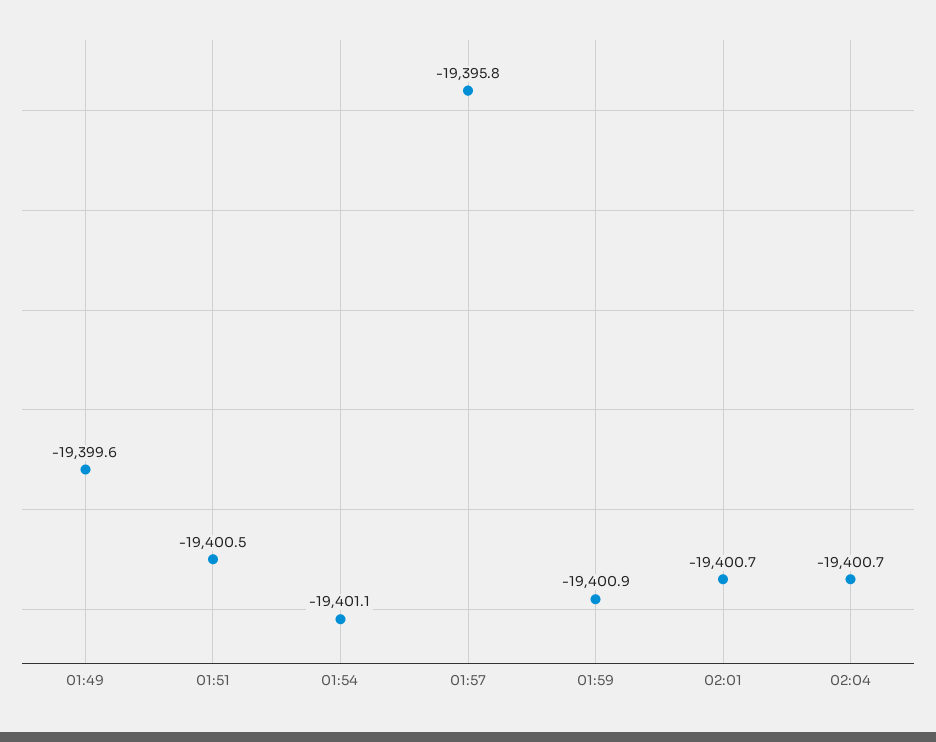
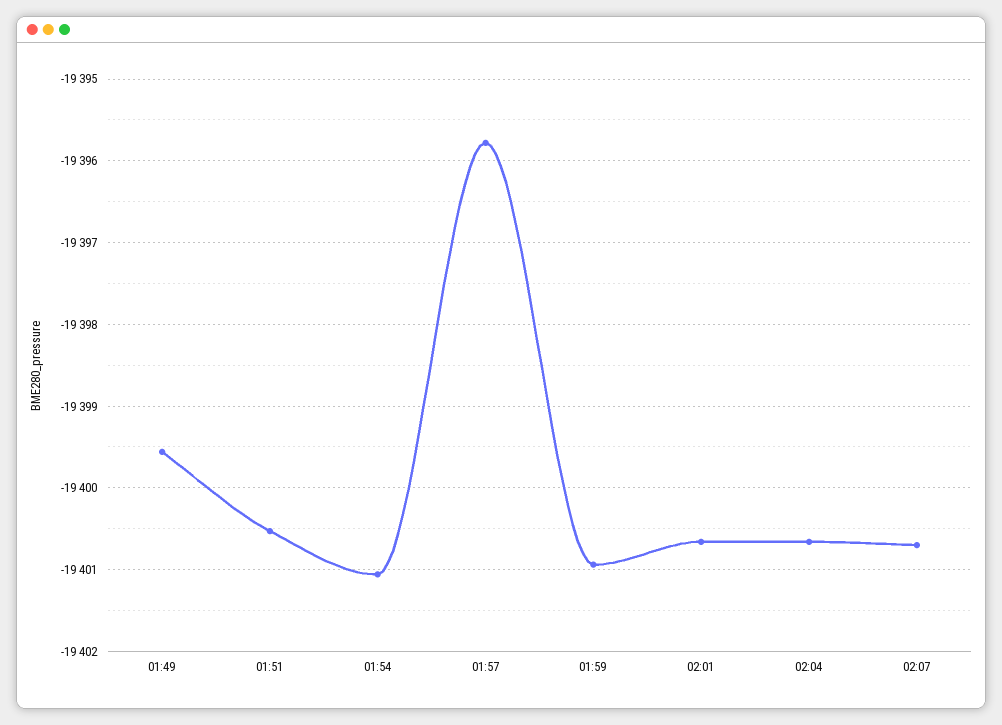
02:07: none -> -19400.7

